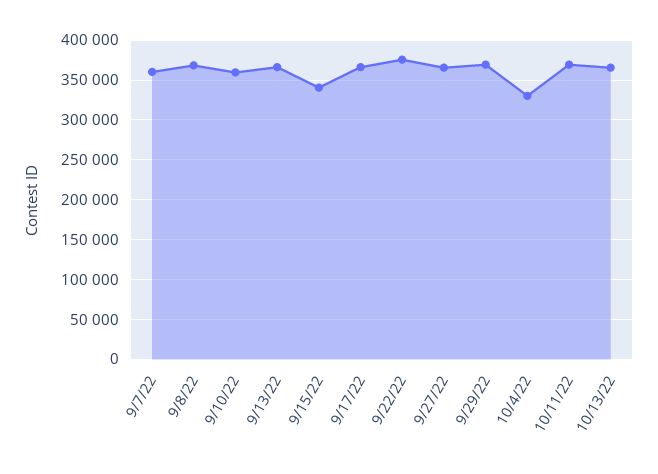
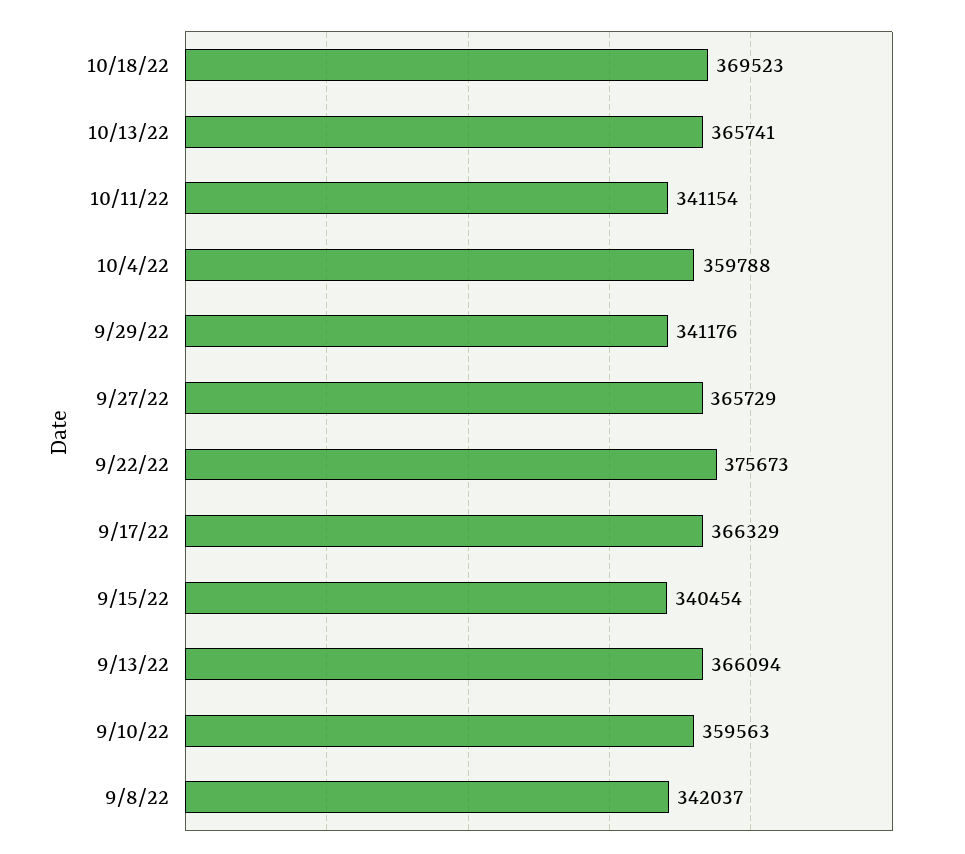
9/7/22: 360000 -> none
9/8/22: 370000 -> 342037
9/29/22: 370000 -> 341176
10/4/22: 330000 -> 359788
10/11/22: 370000 -> 341154
10/18/22: none -> 369523

